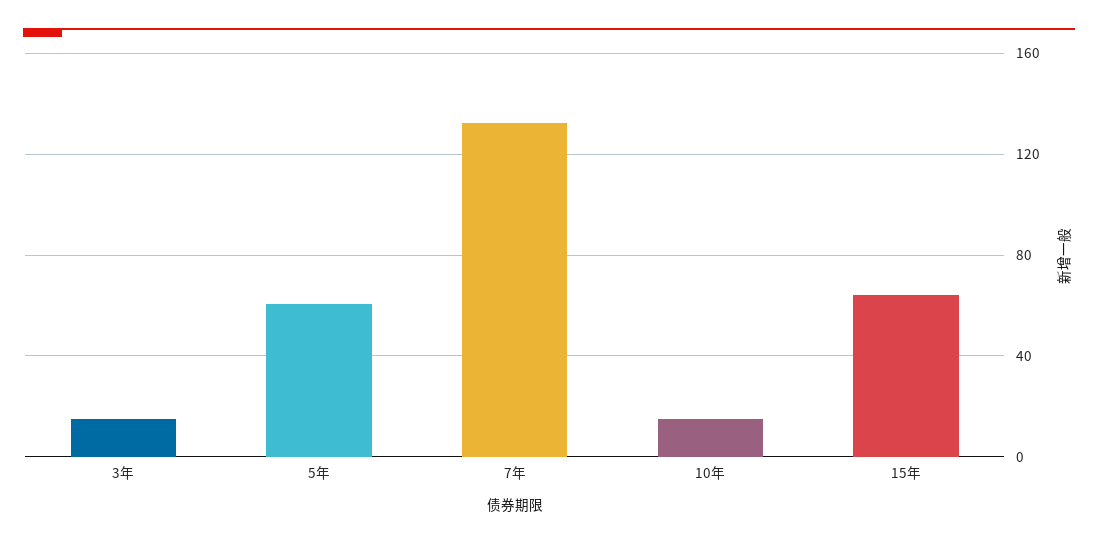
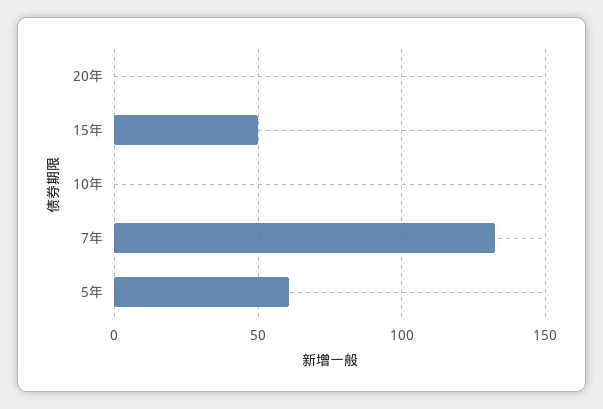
3年: 15 -> none
10年: 15 -> 0
15年: 65 -> 50
20年: none -> 0

